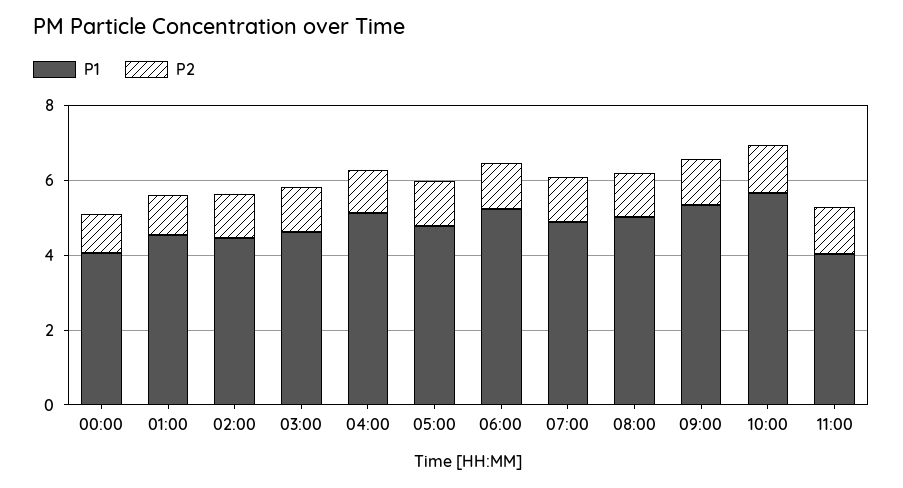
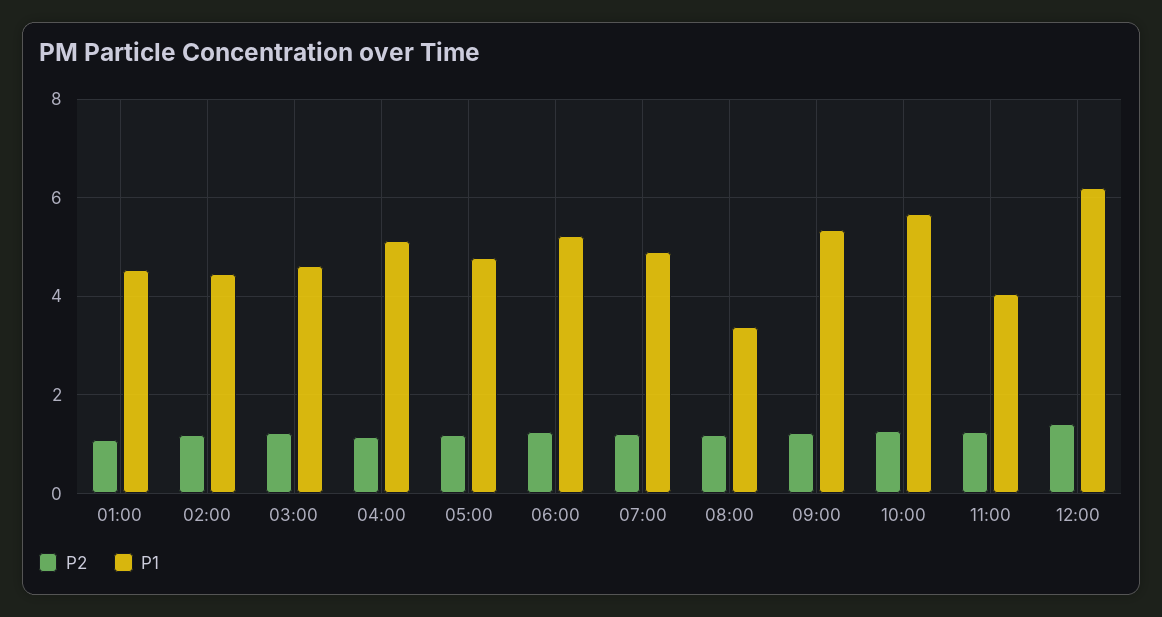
P1, 00:00: 4 -> none
P2, 00:00: 1 -> none
P1, 08:00: 5 -> 3.4
P2, 12:00: none -> 1.4
P1, 12:00: none -> 6.2

